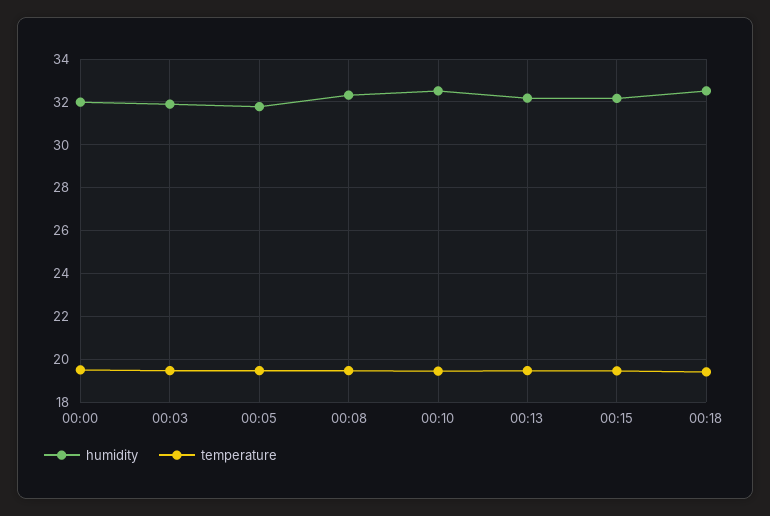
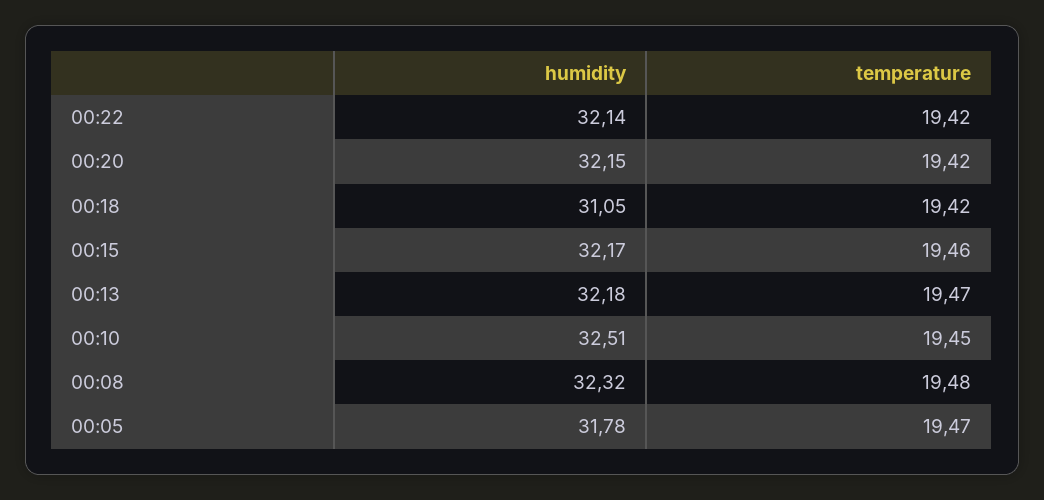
humidity, 00:00: 32 -> none
temperature, 00:00: 19.5 -> none
humidity, 00:03: 32 -> none
temperature, 00:03: 19.5 -> none
humidity, 00:18: 32.5 -> 31.05
humidity, 00:22: none -> 32.14
temperature, 00:22: none -> 19.42
humidity, 00:20: none -> 32.15
temperature, 00:20: none -> 19.42

